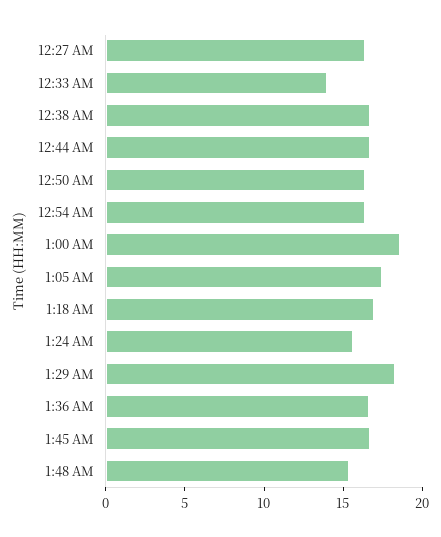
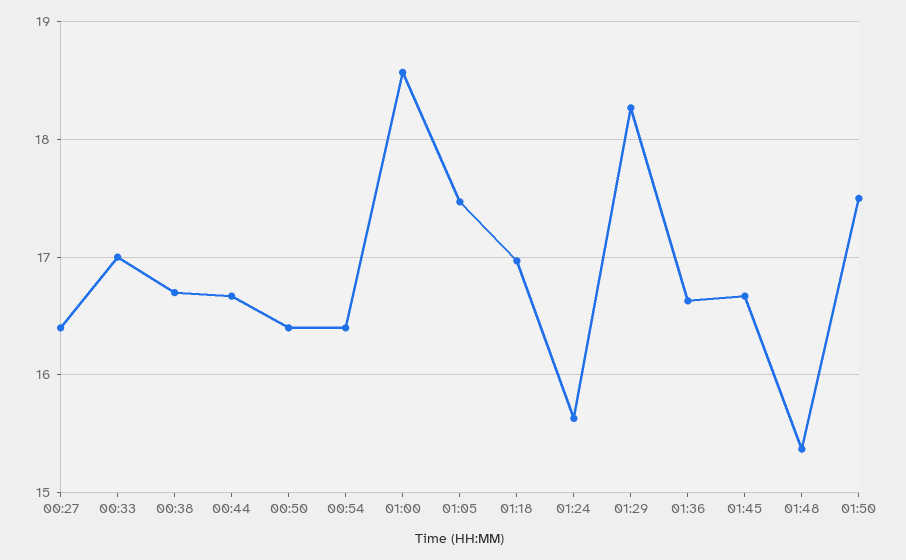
12:33 AM: 14 -> 17
01:50: none -> 17.5

